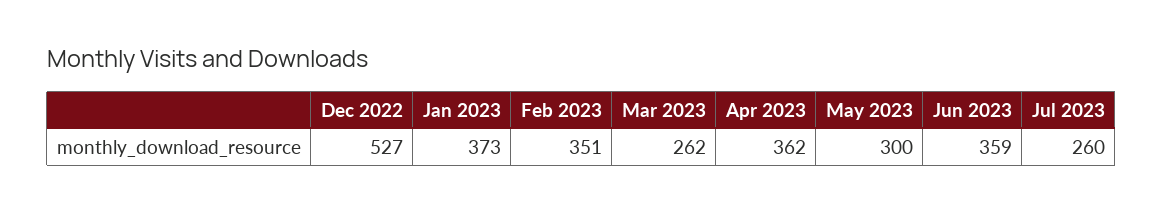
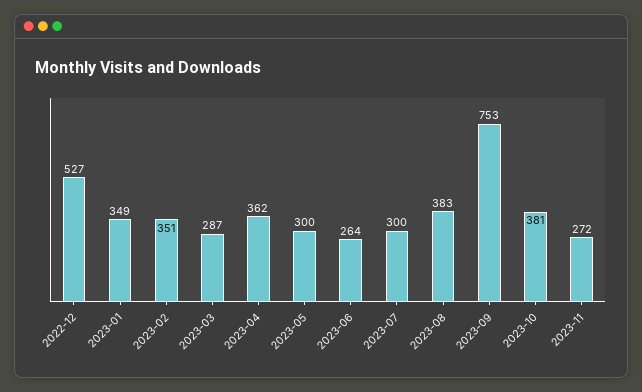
Jan 2023: 373 -> 349
Mar 2023: 262 -> 287
Jun 2023: 359 -> 264
Jul 2023: 260 -> 300
2023-08: none -> 383
2023-09: none -> 753
2023-10: none -> 381
2023-11: none -> 272

